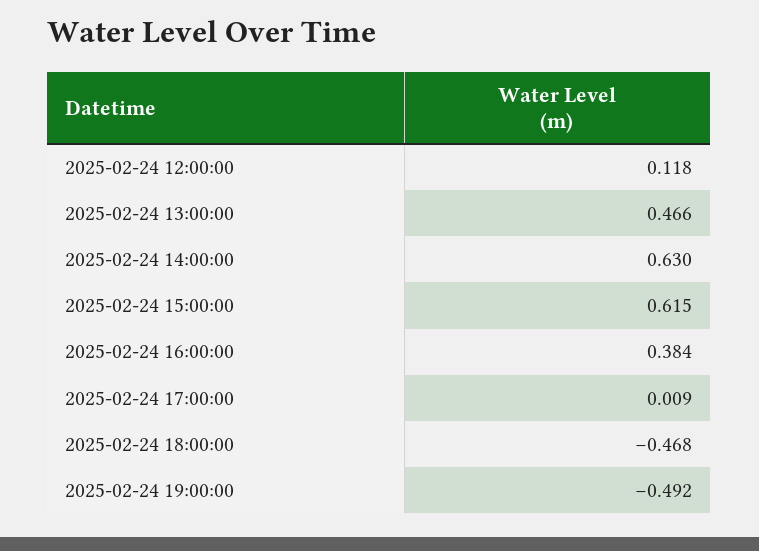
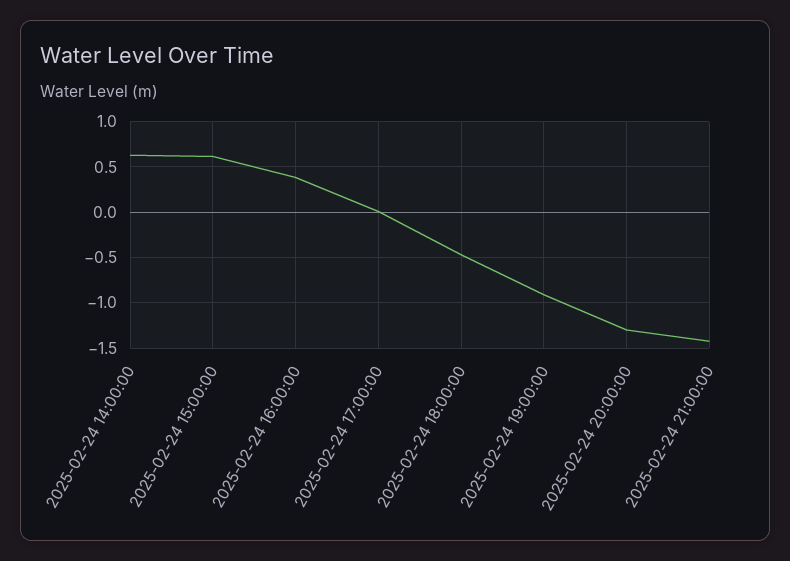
2025-02-24 12:00:00: 0.118 -> none
2025-02-24 13:00:00: 0.466 -> none
2025-02-24 19:00:00: -0.492 -> -0.9
2025-02-24 20:00:00: none -> -1.3
2025-02-24 21:00:00: none -> -1.4

